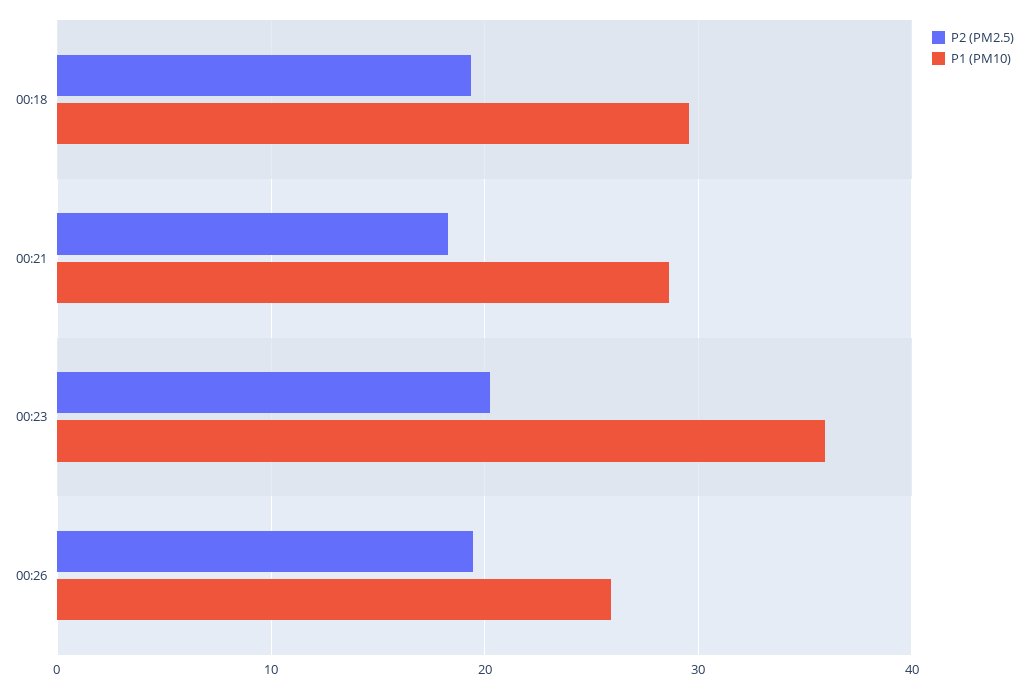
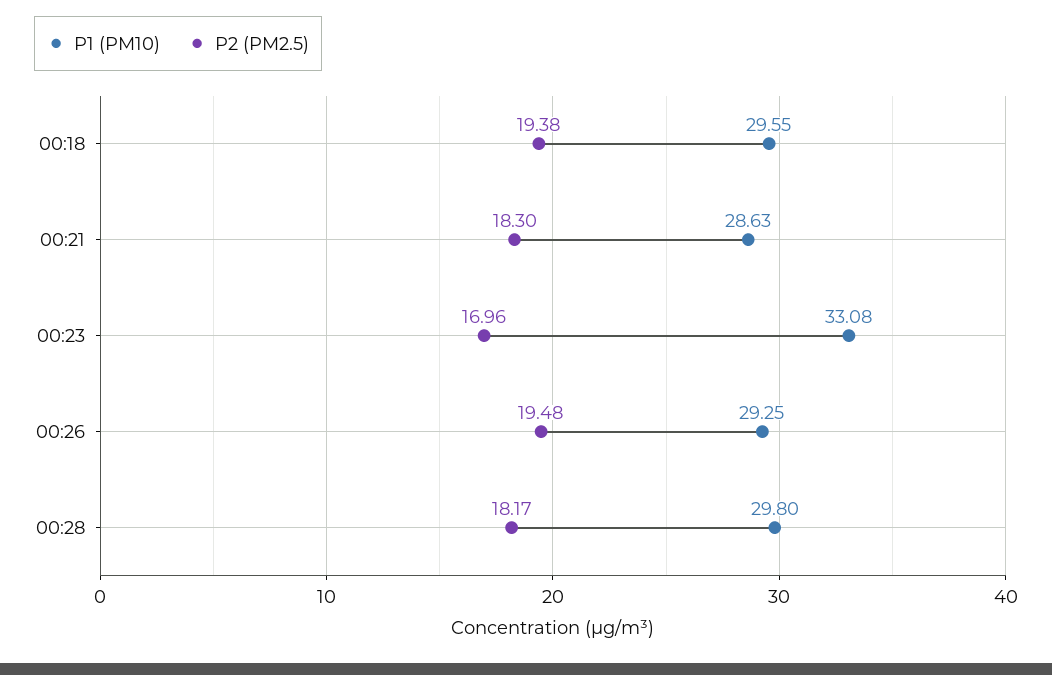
P2 (PM2.5), 00:23: 20 -> 16.96
P1 (PM10), 00:23: 36 -> 33.08
P1 (PM10), 00:26: 26 -> 29.25
P1 (PM10), 00:28: none -> 29.8
P2 (PM2.5), 00:28: none -> 18.17

